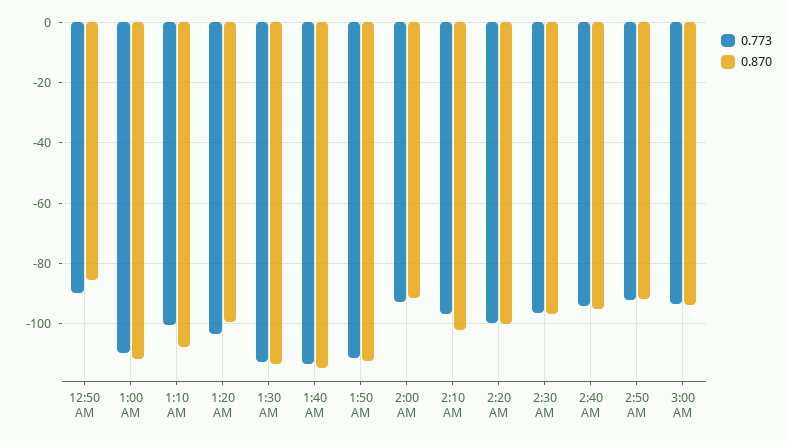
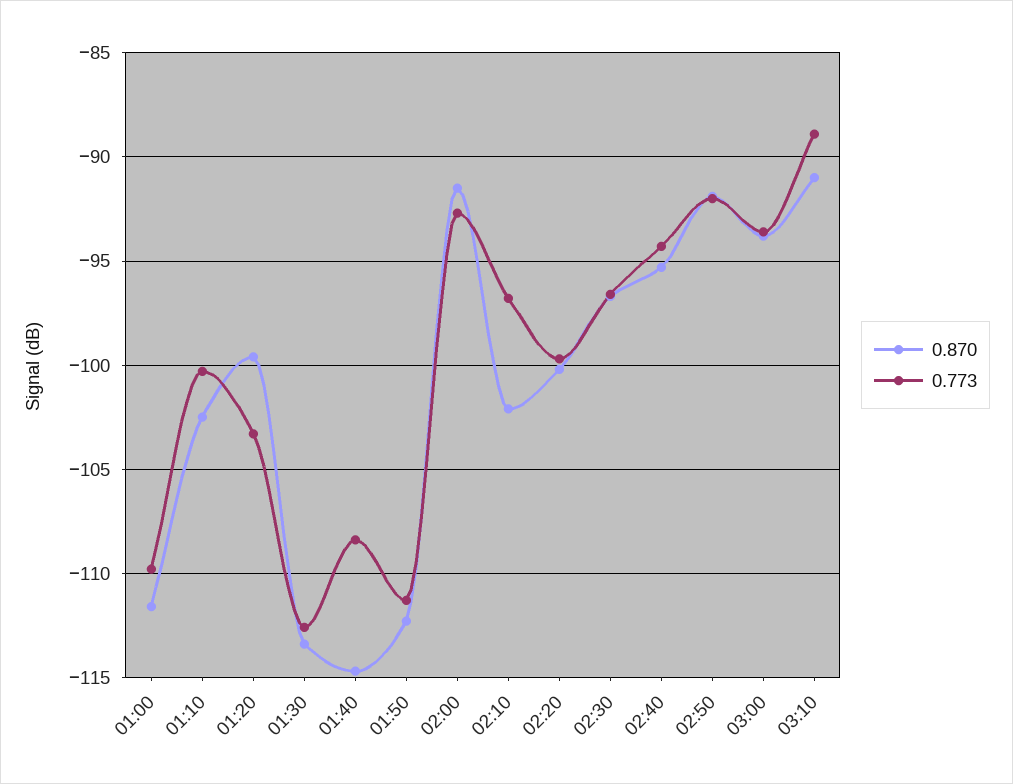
0.773, 12:50 AM: -90 -> none
0.870, 12:50 AM: -86 -> none
0.870, 1:10 AM: -108 -> -102.5
0.773, 1:40 AM: -114 -> -108.5
0.870, 03:10: none -> -91
0.773, 03:10: none -> -89

